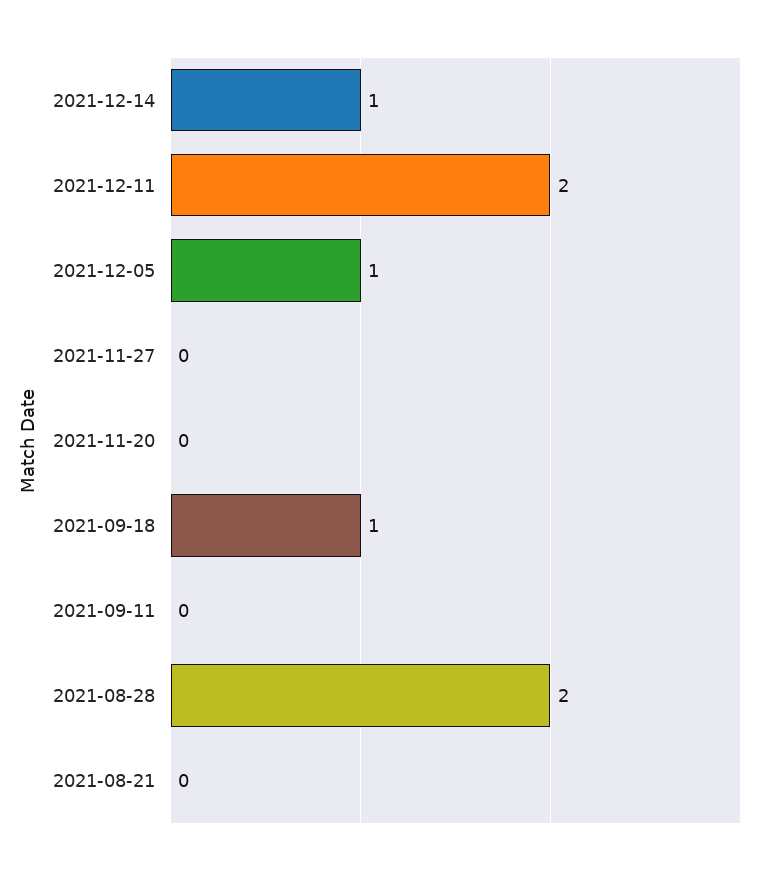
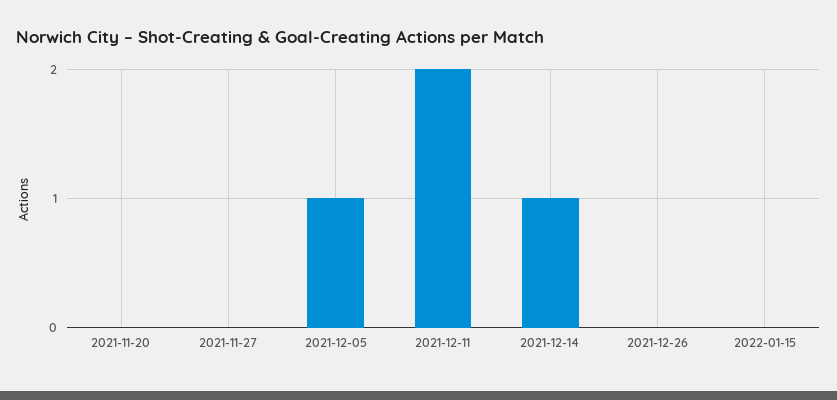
2021-09-18: 1 -> none
2021-09-11: 0 -> none
2021-08-28: 2 -> none
2021-08-21: 0 -> none
2021-12-26: none -> 0
2022-01-15: none -> 0

